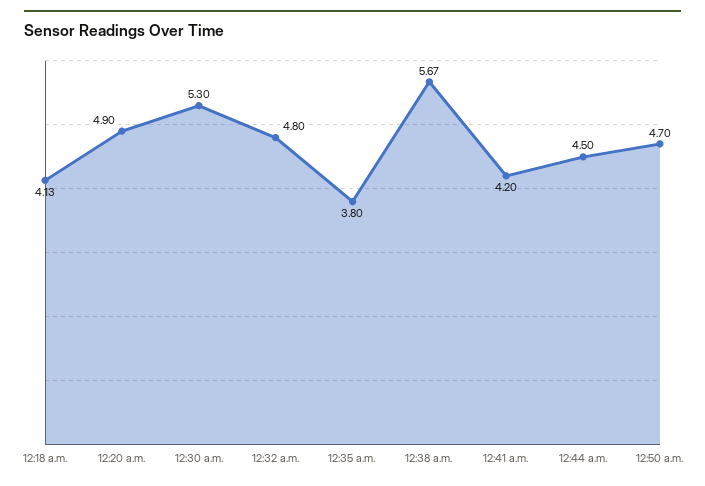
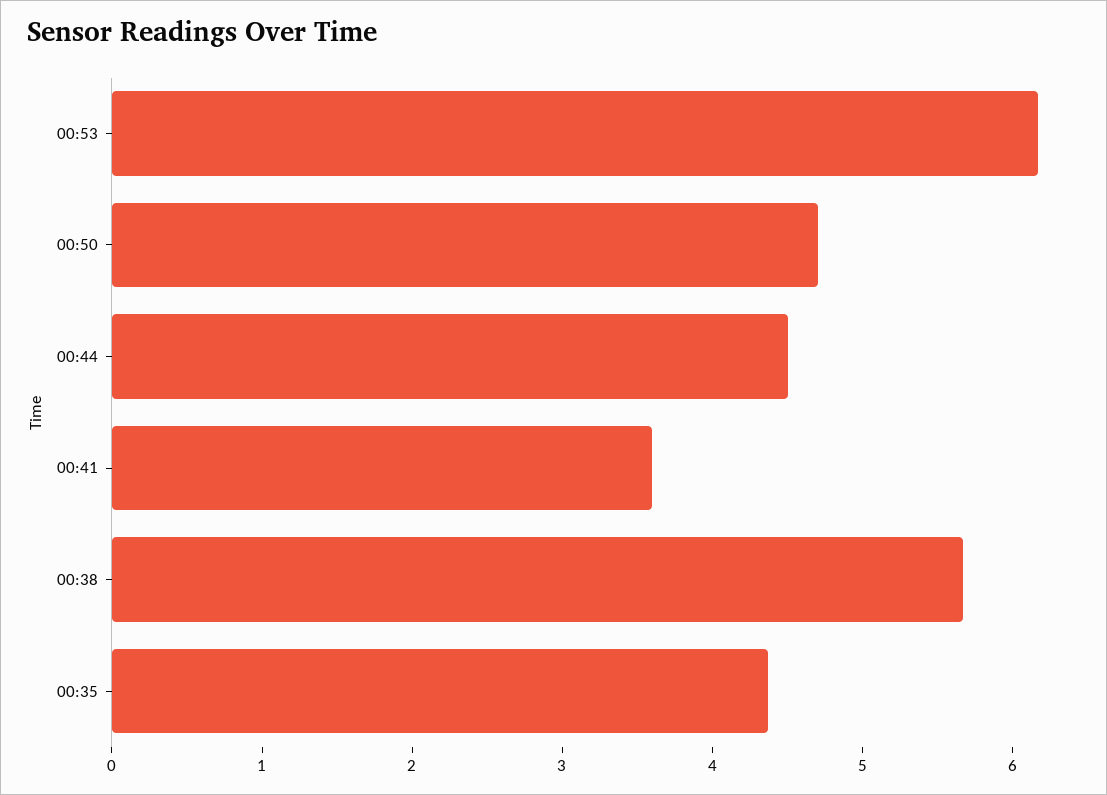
12:18 a.m.: 4.13 -> none
12:20 a.m.: 4.9 -> none
12:30 a.m.: 5.3 -> none
12:32 a.m.: 4.8 -> none
12:35 a.m.: 3.8 -> 4.4
12:41 a.m.: 4.2 -> 3.6
00:53: none -> 6.2

